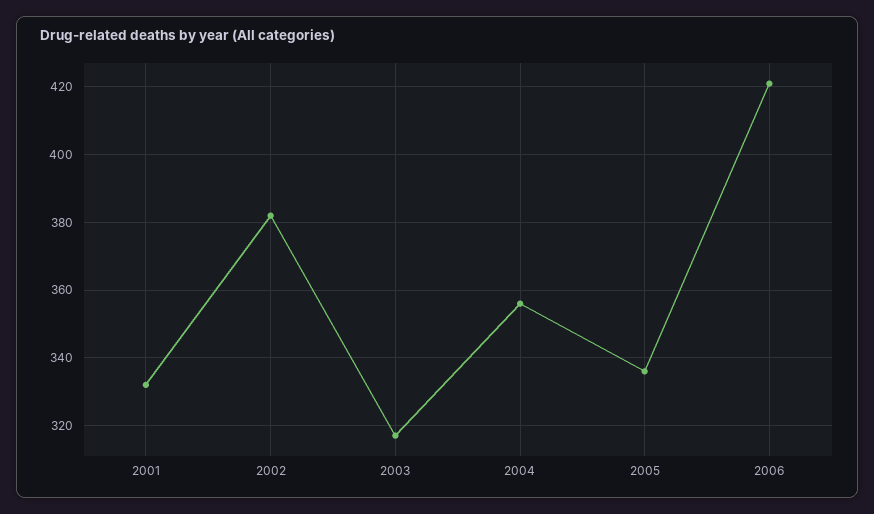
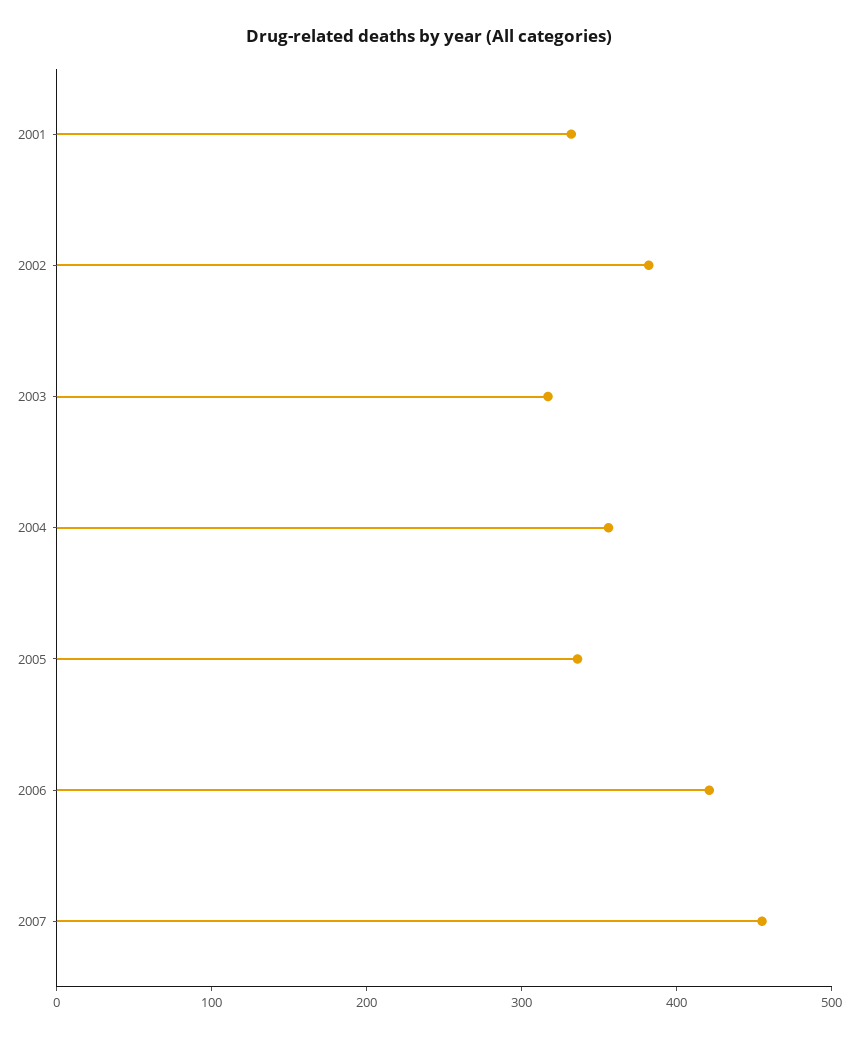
2007: none -> 460

